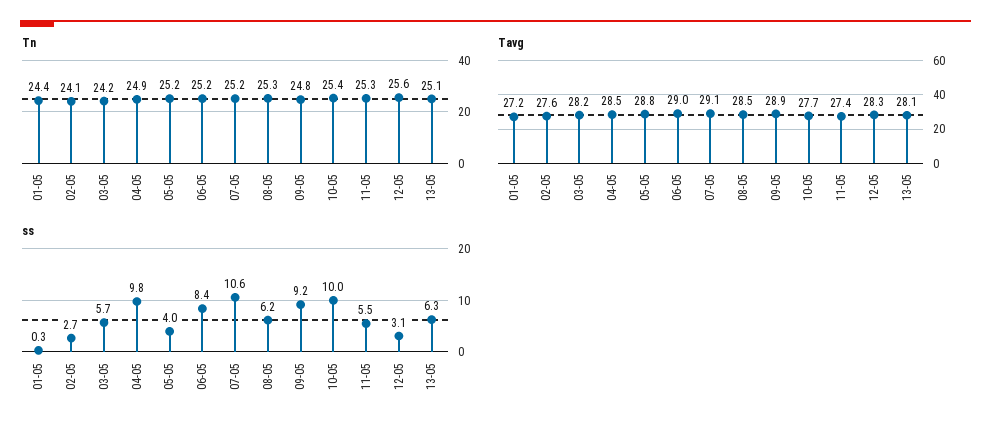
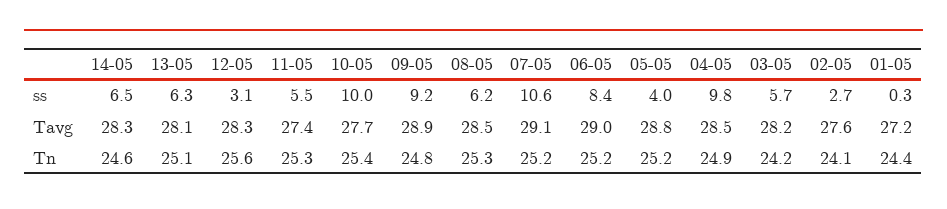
ss, 14-05: none -> 6.5
Tavg, 14-05: none -> 28.3
Tn, 14-05: none -> 24.6

